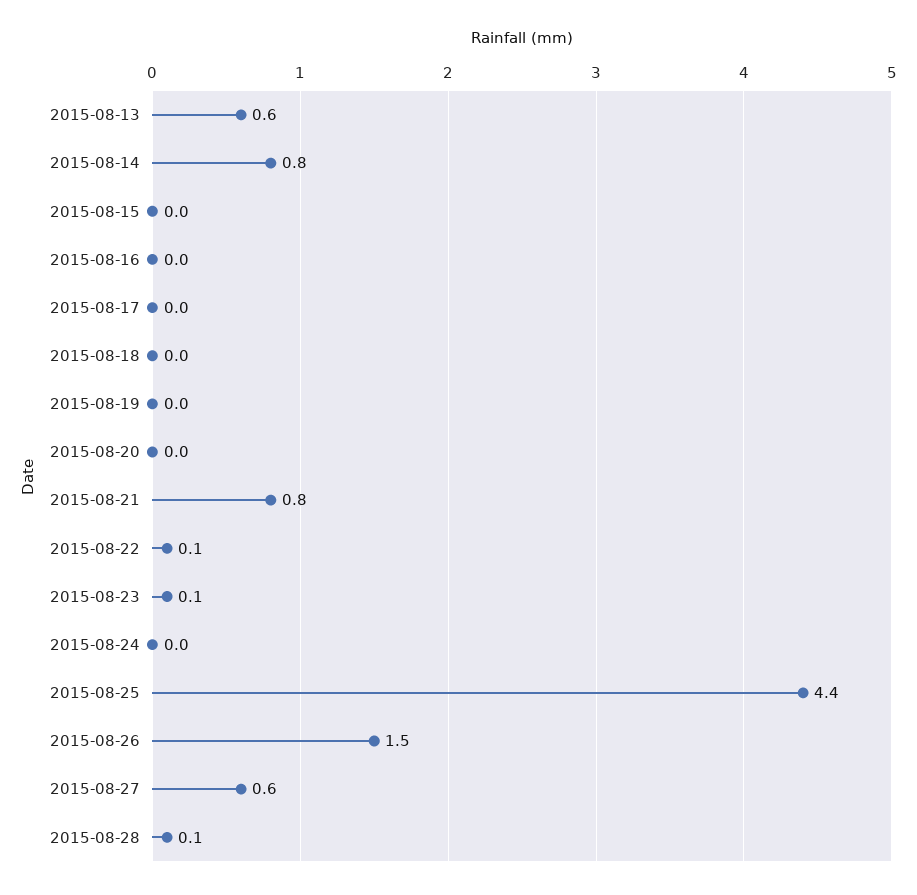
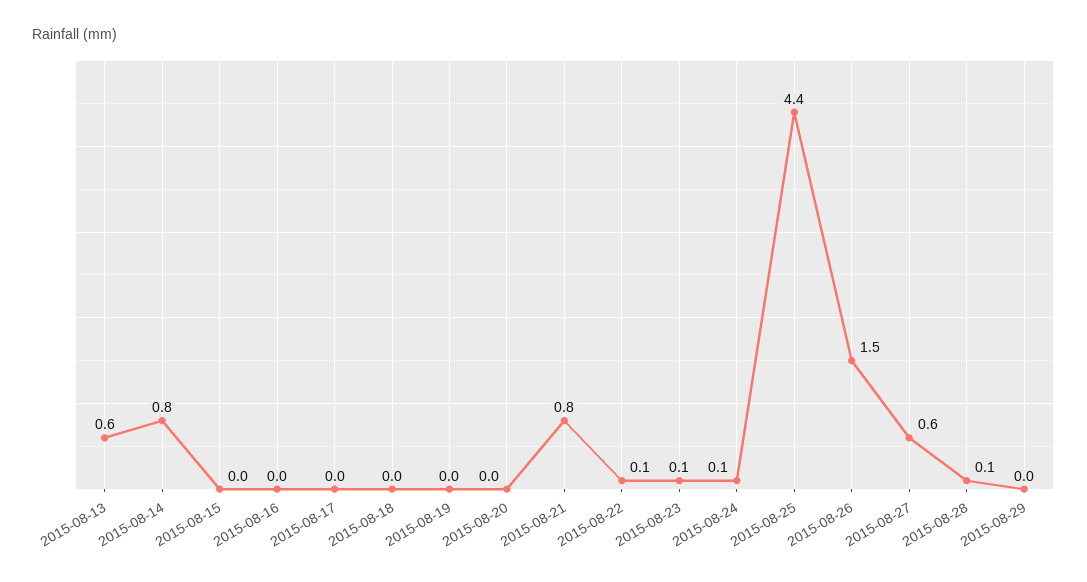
2015-08-24: 0 -> 0.1
2015-08-29: none -> 0

